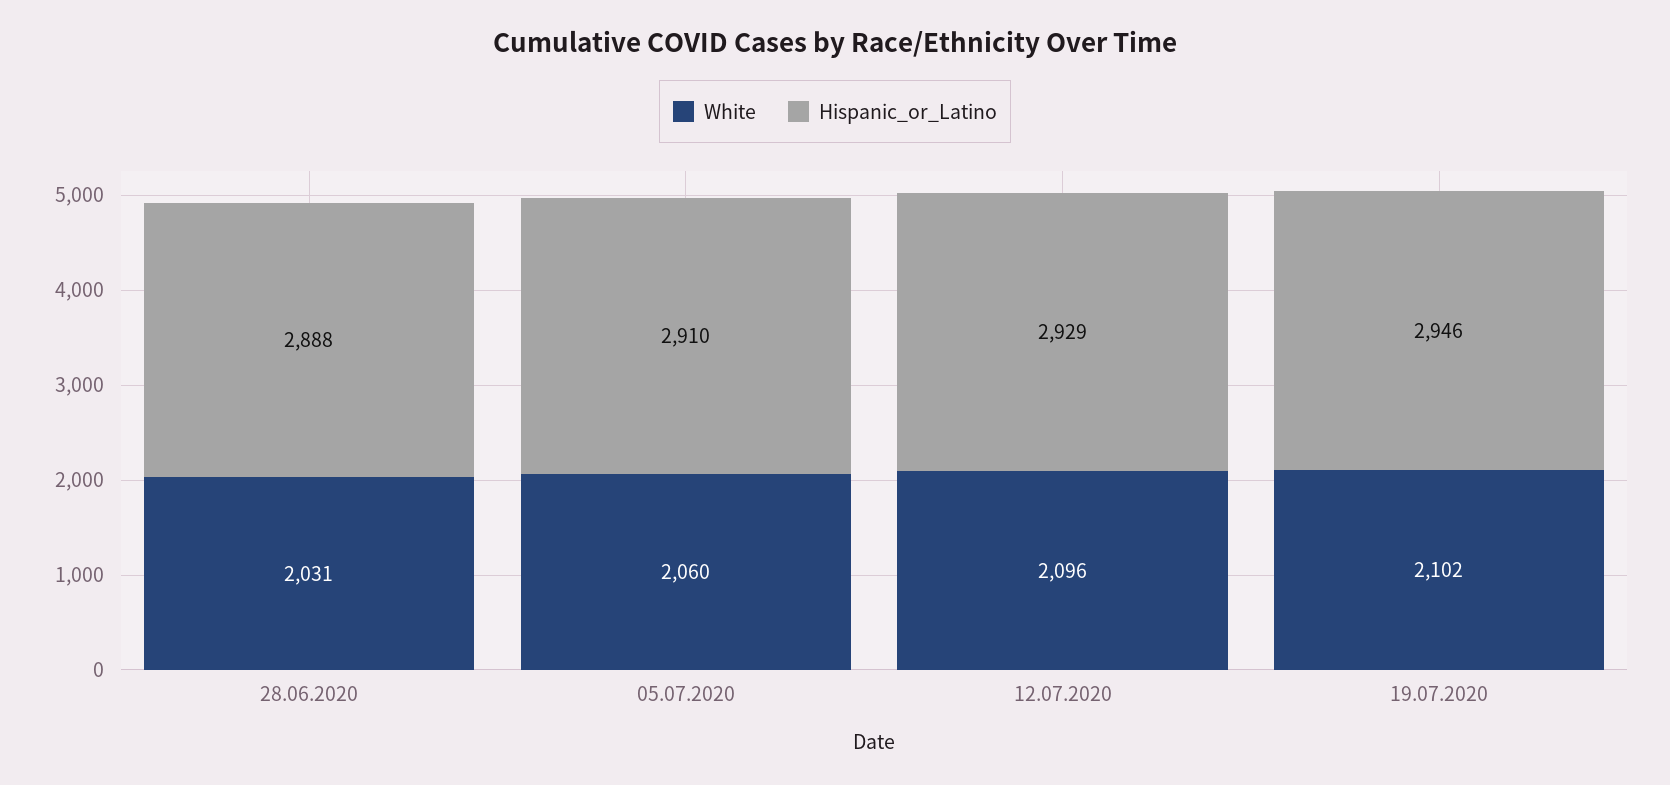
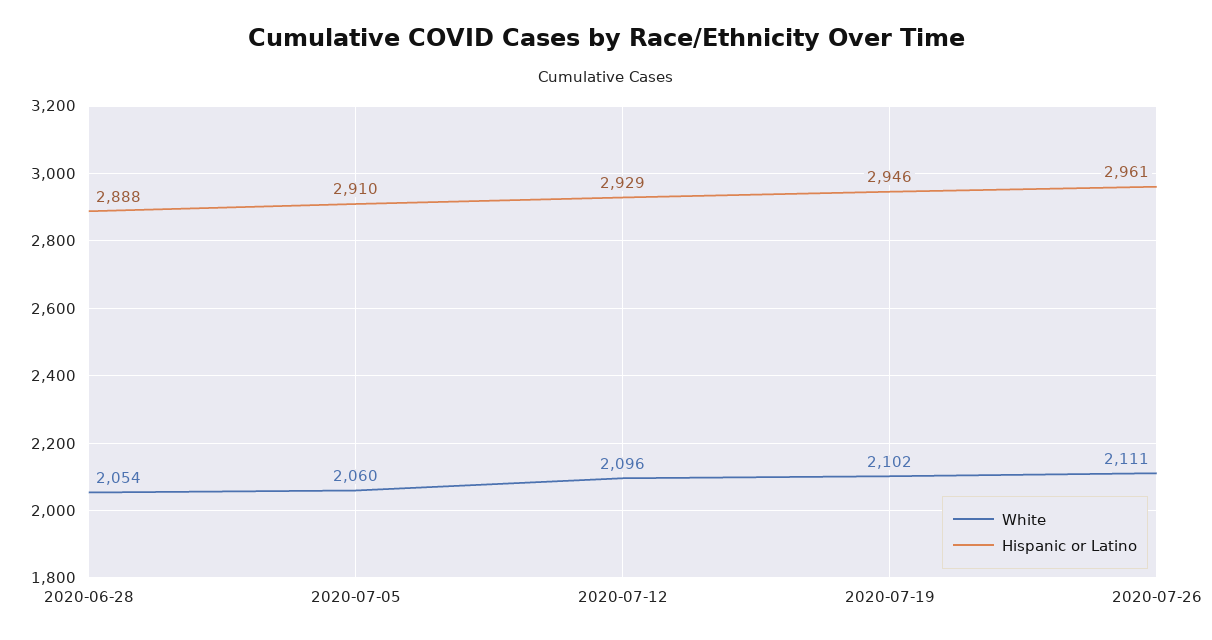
White, 28.06.2020: 2031 -> 2054
White, 2020-07-26: none -> 2111
Hispanic_or_Latino, 2020-07-26: none -> 2961

